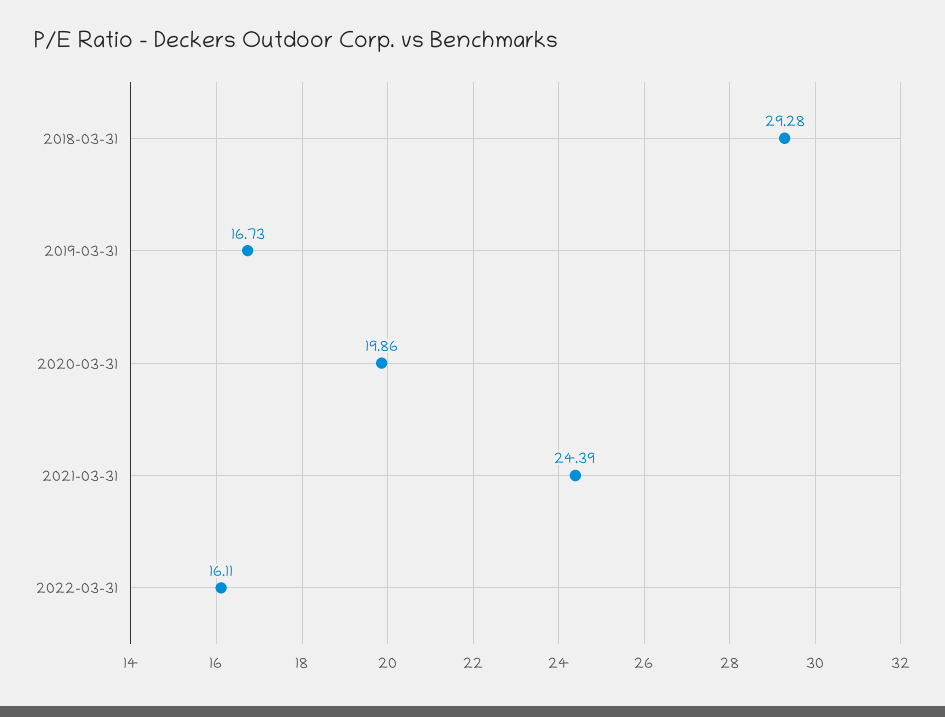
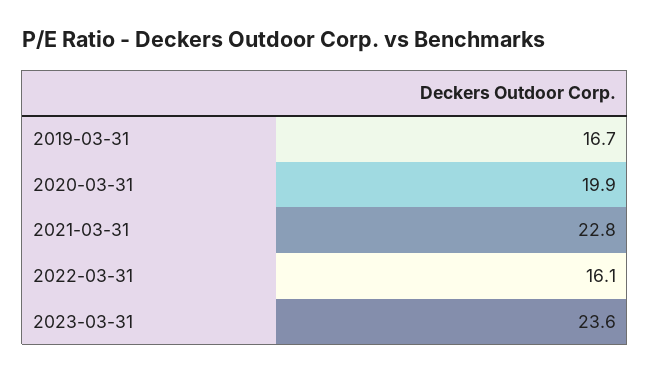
2018-03-31: 29.28 -> none
2021-03-31: 24.39 -> 22.8
2023-03-31: none -> 23.6

